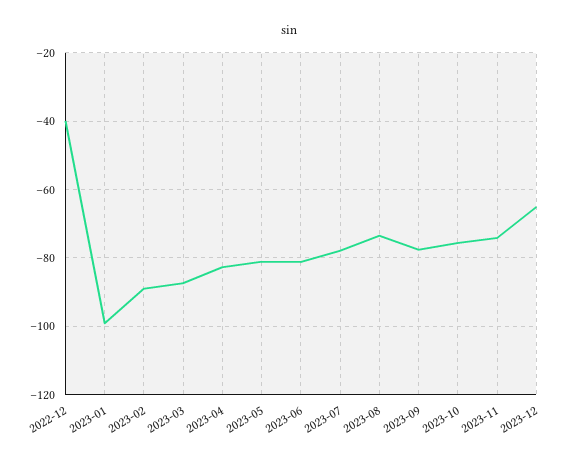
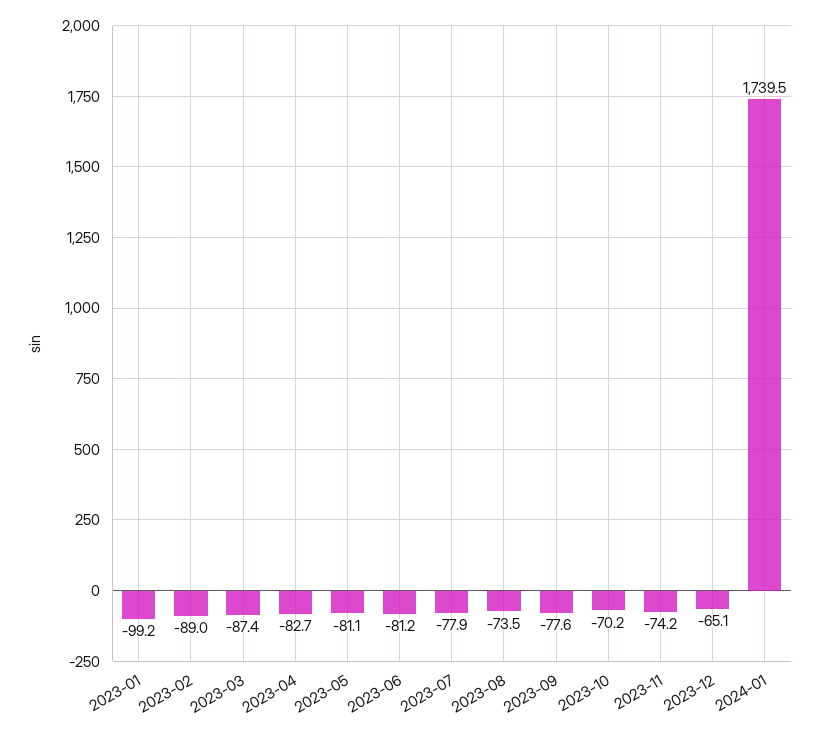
2022-12: -40 -> none
2023-10: -76 -> -70.2
2024-01: none -> 1739.5

